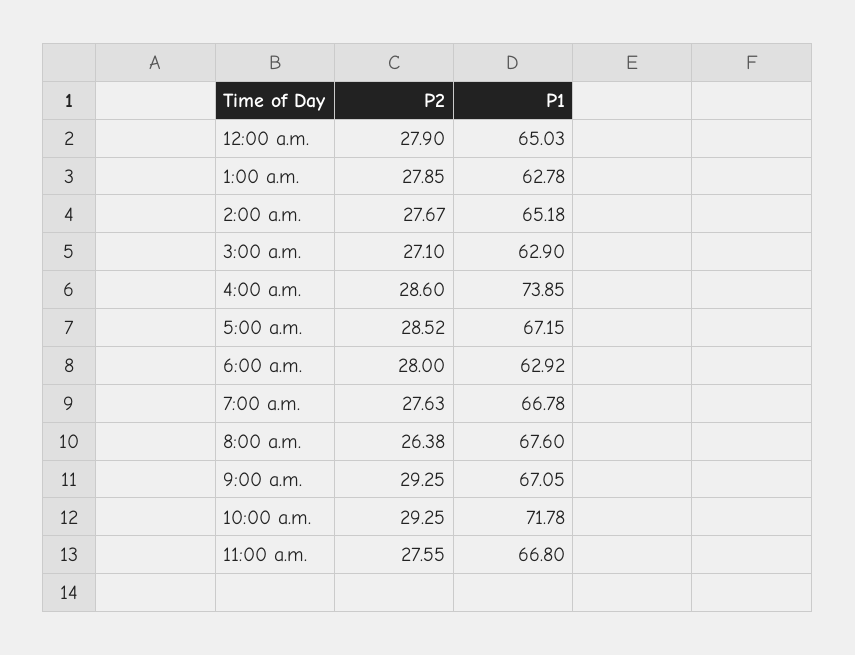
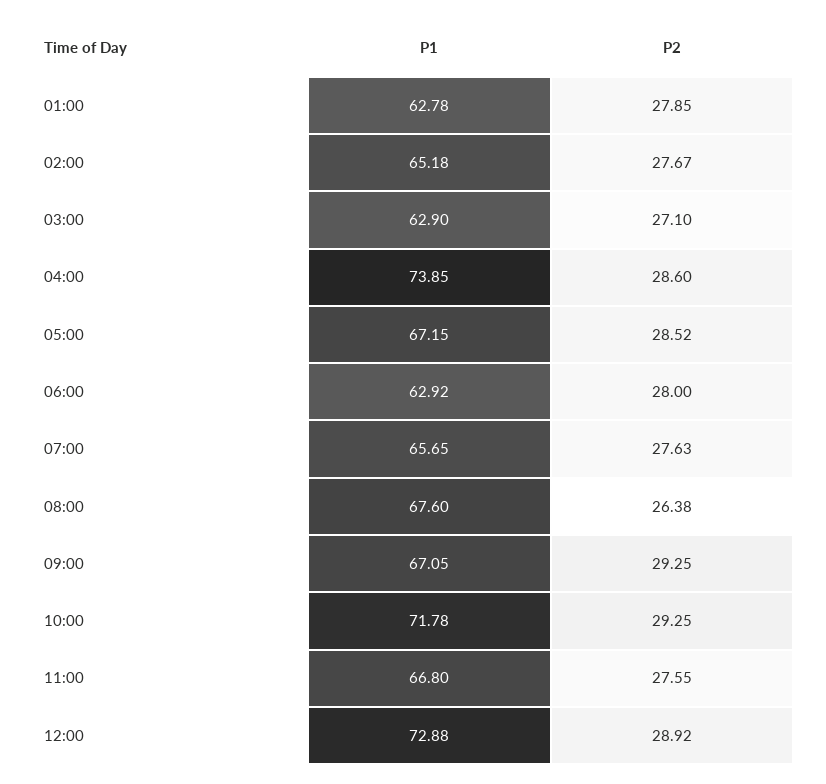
P2, 12:00 a.m.: 27.9 -> none
P1, 12:00 a.m.: 65.03 -> none
P1, 7:00 a.m.: 66.78 -> 65.65
P1, 12:00: none -> 72.88
P2, 12:00: none -> 28.92

